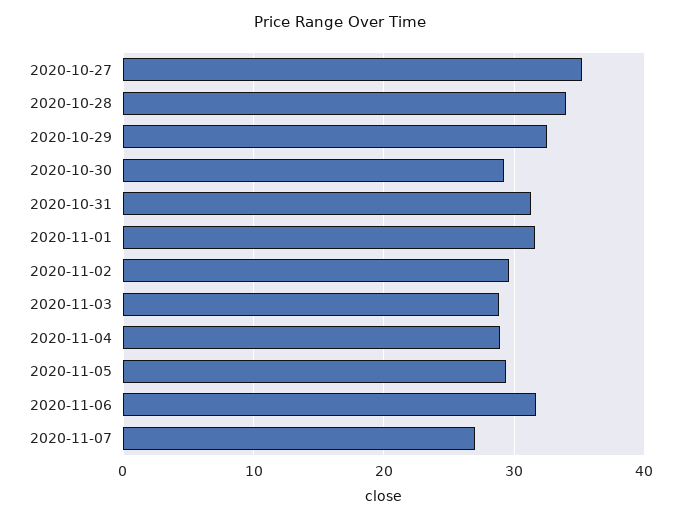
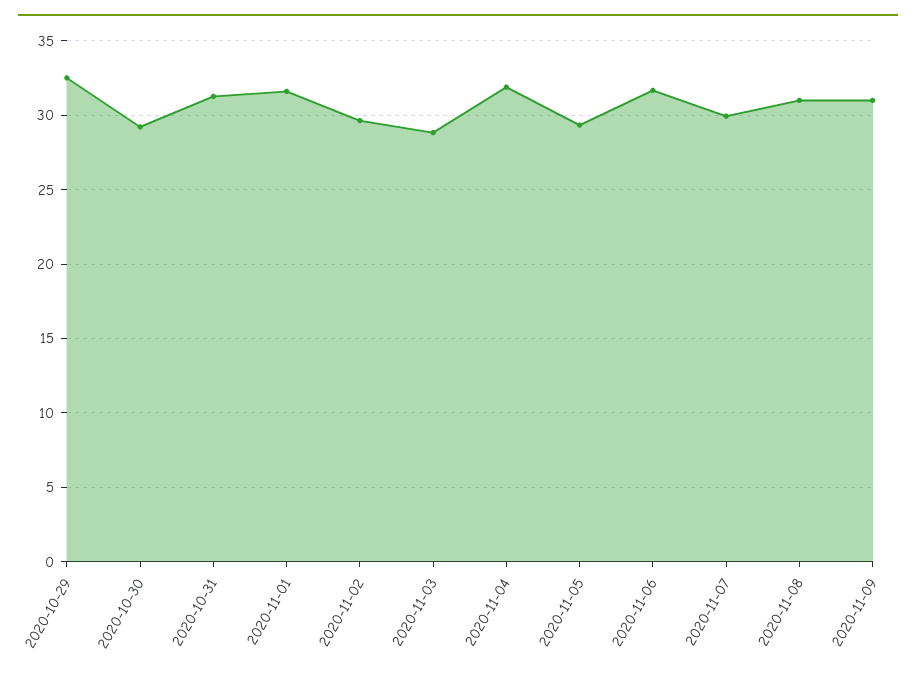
2020-10-27: 35 -> none
2020-10-28: 34 -> none
2020-11-04: 29 -> 32
2020-11-07: 27 -> 30
2020-11-08: none -> 31
2020-11-09: none -> 31

